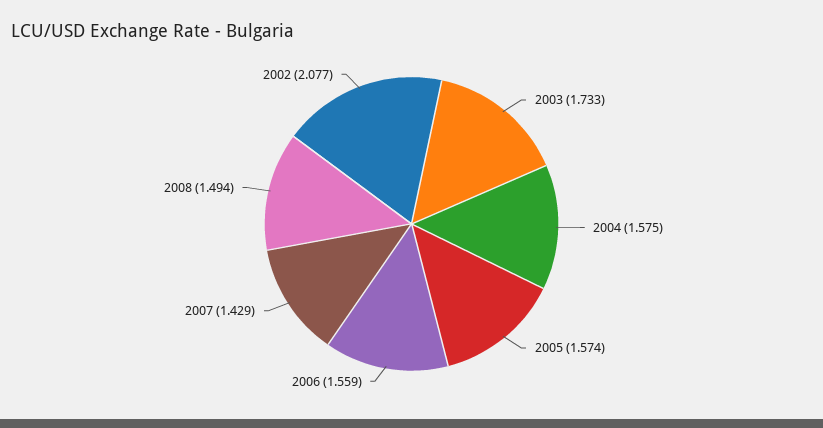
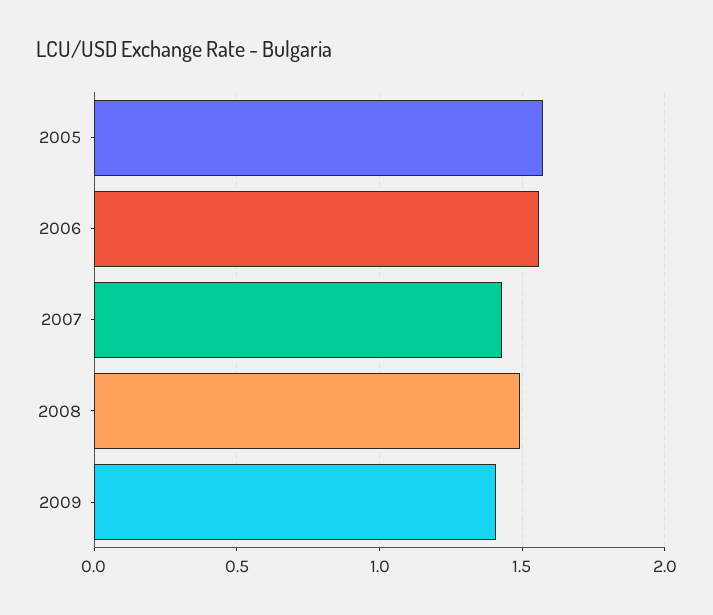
2003: 1.733 -> none
2004: 1.575 -> none
2002: 2.077 -> none
2009: none -> 1.4

